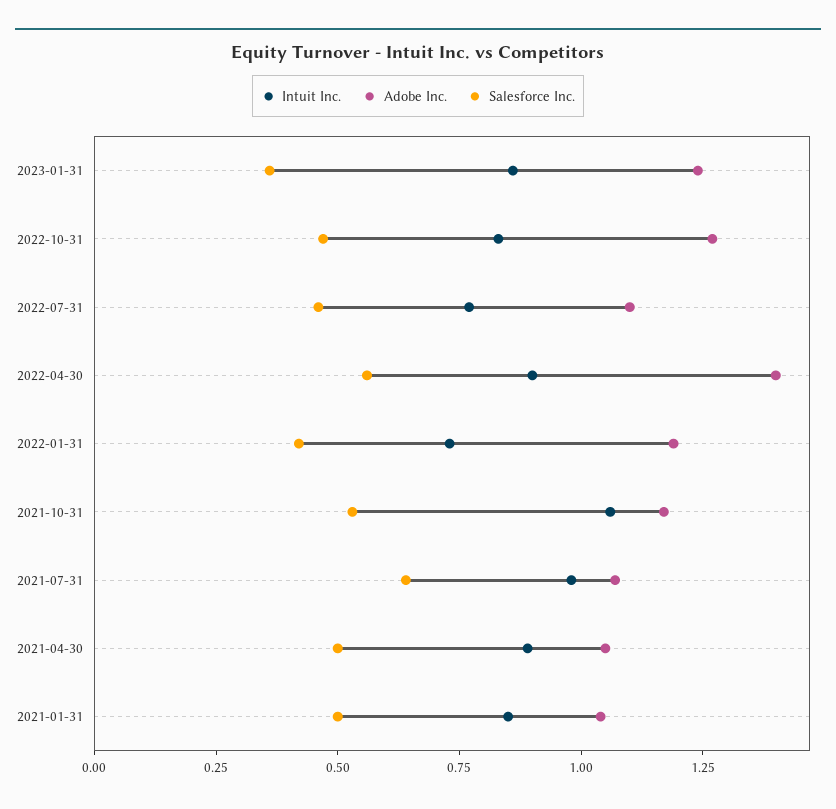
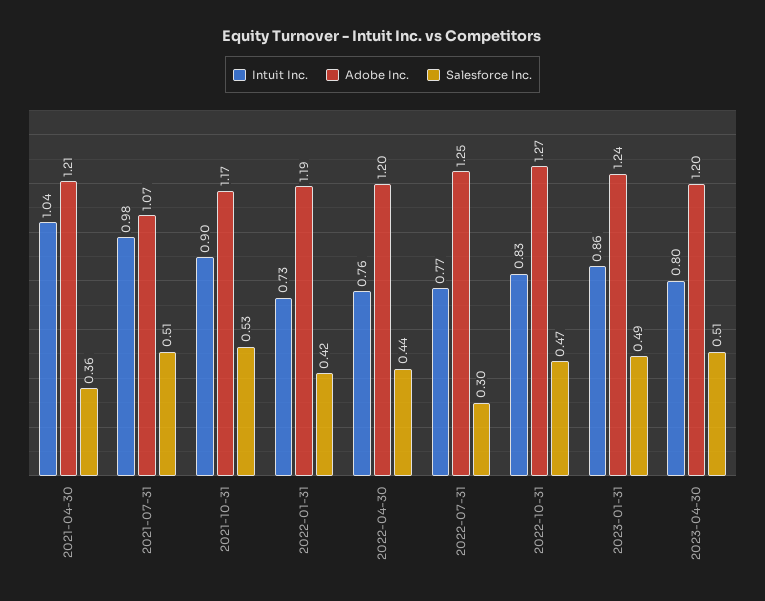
Salesforce Inc., 2023-01-31: 0.35 -> 0.49
Adobe Inc., 2022-07-31: 1.1 -> 1.25
Salesforce Inc., 2022-07-31: 0.45 -> 0.3
Intuit Inc., 2022-04-30: 0.9 -> 0.76
Adobe Inc., 2022-04-30: 1.4 -> 1.2
Salesforce Inc., 2022-04-30: 0.55 -> 0.44
Intuit Inc., 2021-10-31: 1.05 -> 0.9
Salesforce Inc., 2021-07-31: 0.65 -> 0.51
Intuit Inc., 2021-04-30: 0.9 -> 1.04
Adobe Inc., 2021-04-30: 1.05 -> 1.21
Salesforce Inc., 2021-04-30: 0.5 -> 0.36
Intuit Inc., 2021-01-31: 0.85 -> none
Adobe Inc., 2021-01-31: 1.05 -> none
Salesforce Inc., 2021-01-31: 0.5 -> none
Intuit Inc., 2023-04-30: none -> 0.8
Adobe Inc., 2023-04-30: none -> 1.2
Salesforce Inc., 2023-04-30: none -> 0.51

